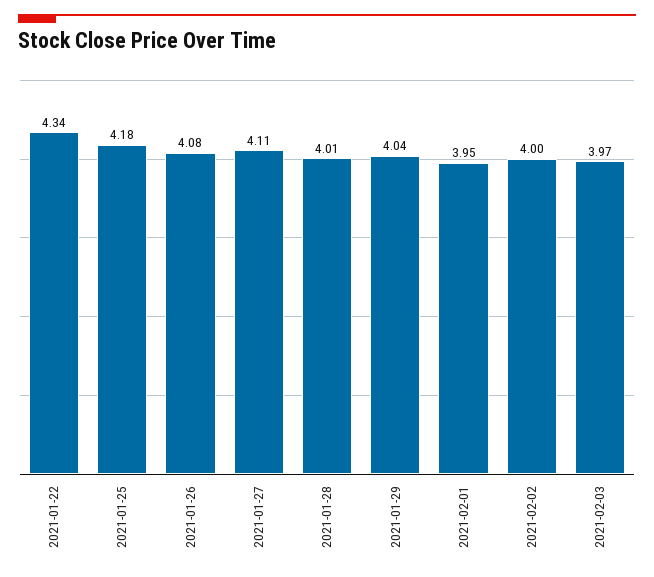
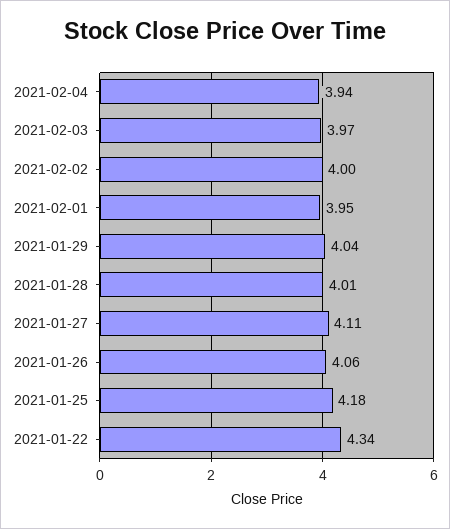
2021-01-26: 4.08 -> 4.06
2021-02-04: none -> 3.94

